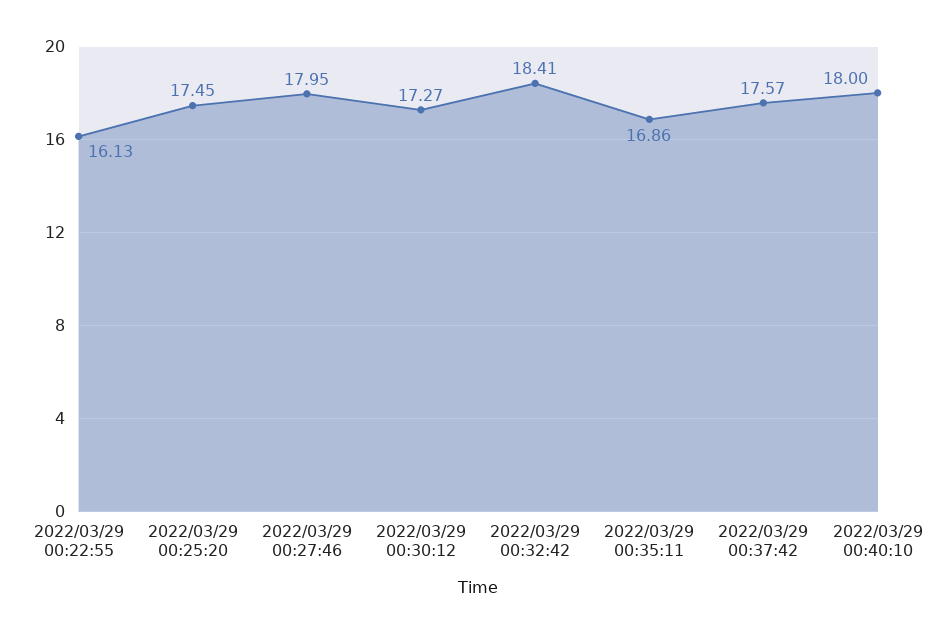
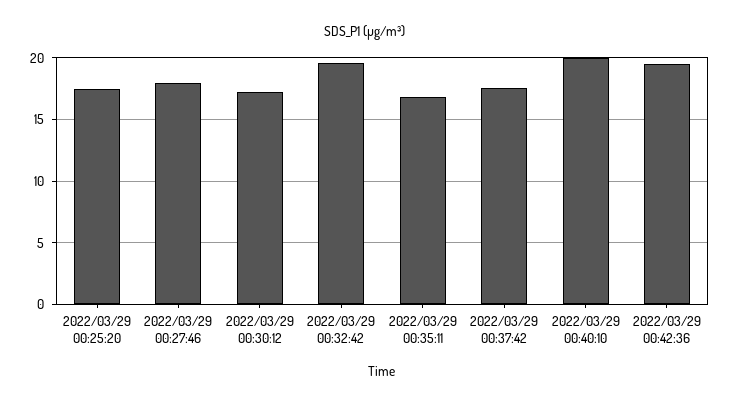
2022/03/29 00:22:55: 16.13 -> none
2022/03/29 00:32:42: 18.41 -> 19.5
2022/03/29 00:40:10: 18 -> 20
2022/03/29 00:42:36: none -> 19.5

